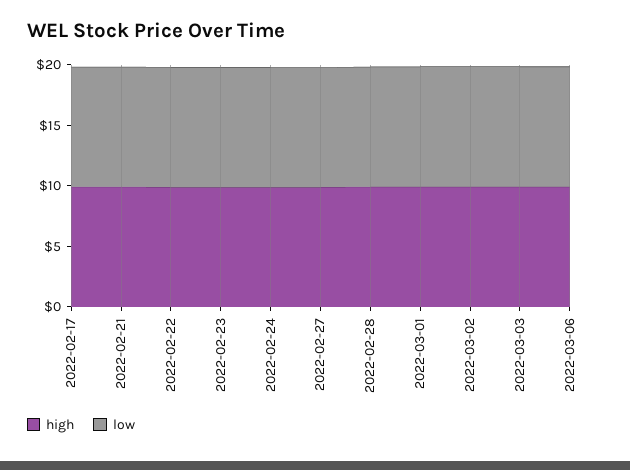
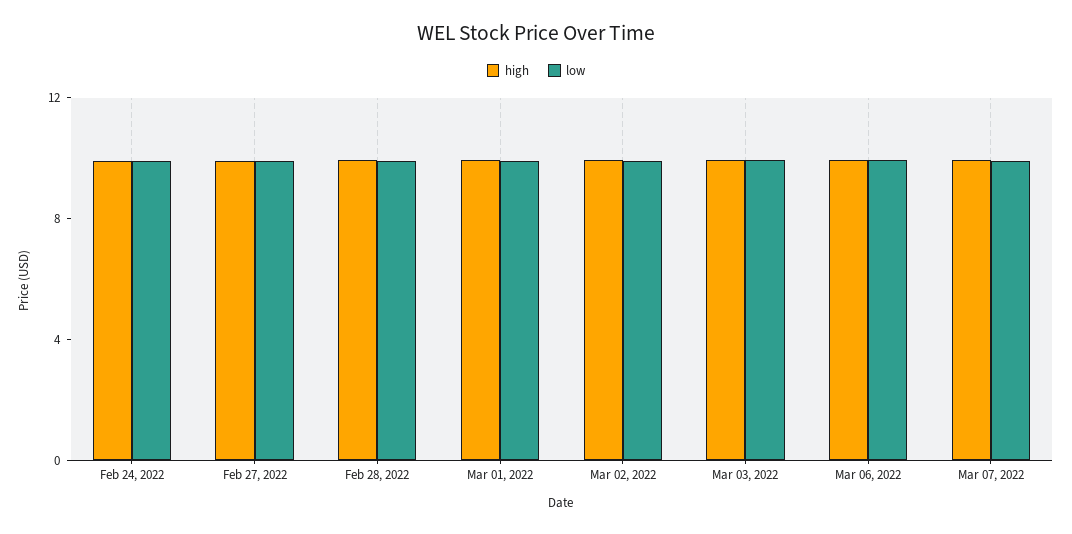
high, 2022-02-17: 10 -> none
low, 2022-02-17: 10 -> none
high, 2022-02-21: 10 -> none
low, 2022-02-21: 10 -> none
high, 2022-02-22: 10 -> none
low, 2022-02-22: 10 -> none
high, 2022-02-23: 10 -> none
low, 2022-02-23: 10 -> none
high, Mar 07, 2022: none -> 10
low, Mar 07, 2022: none -> 10

